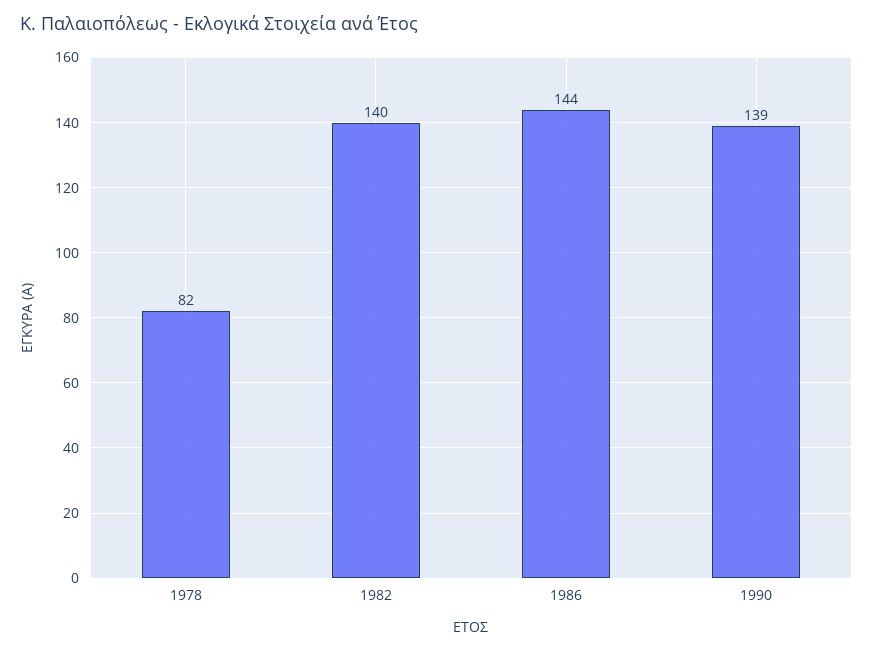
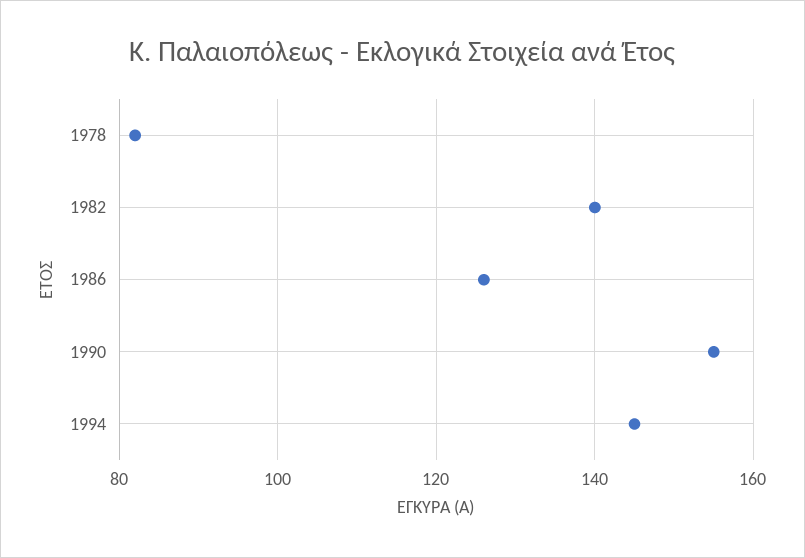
1986: 144 -> 125
1990: 139 -> 155
1994: none -> 145

